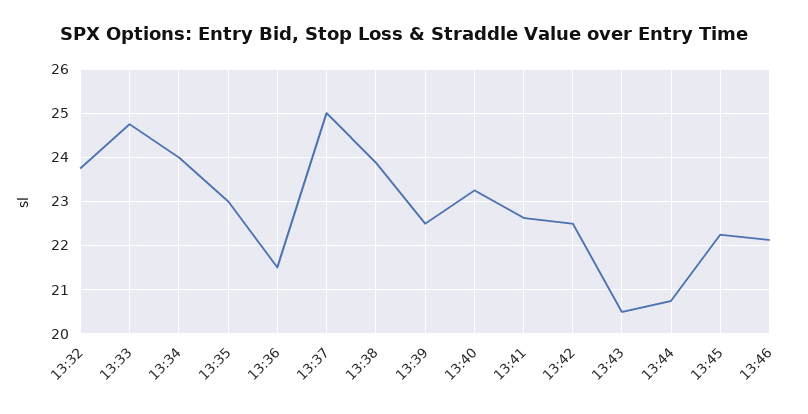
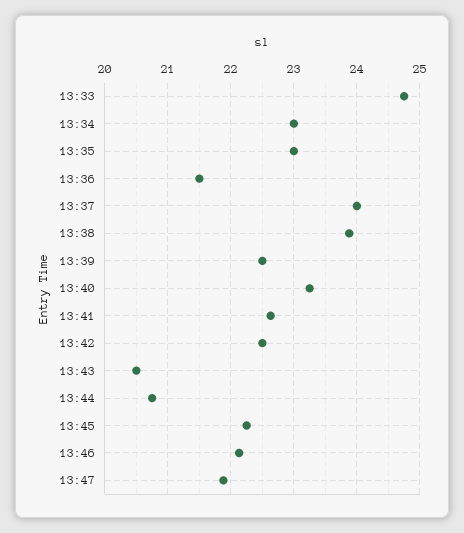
13:32: 23.8 -> none
13:34: 24 -> 23
13:37: 25 -> 24
13:47: none -> 21.9

